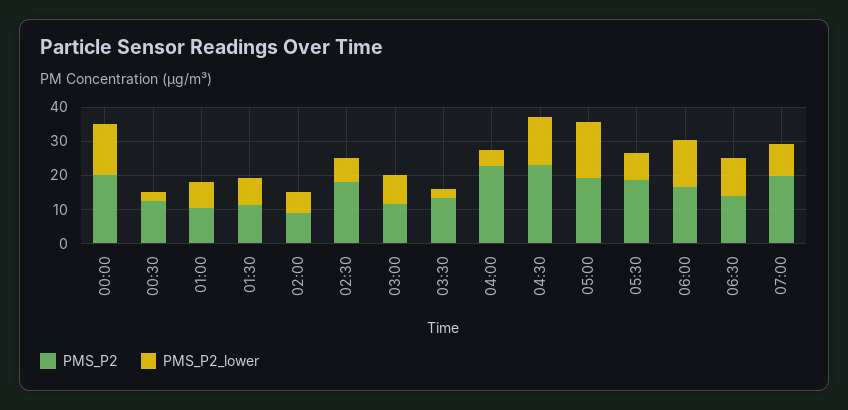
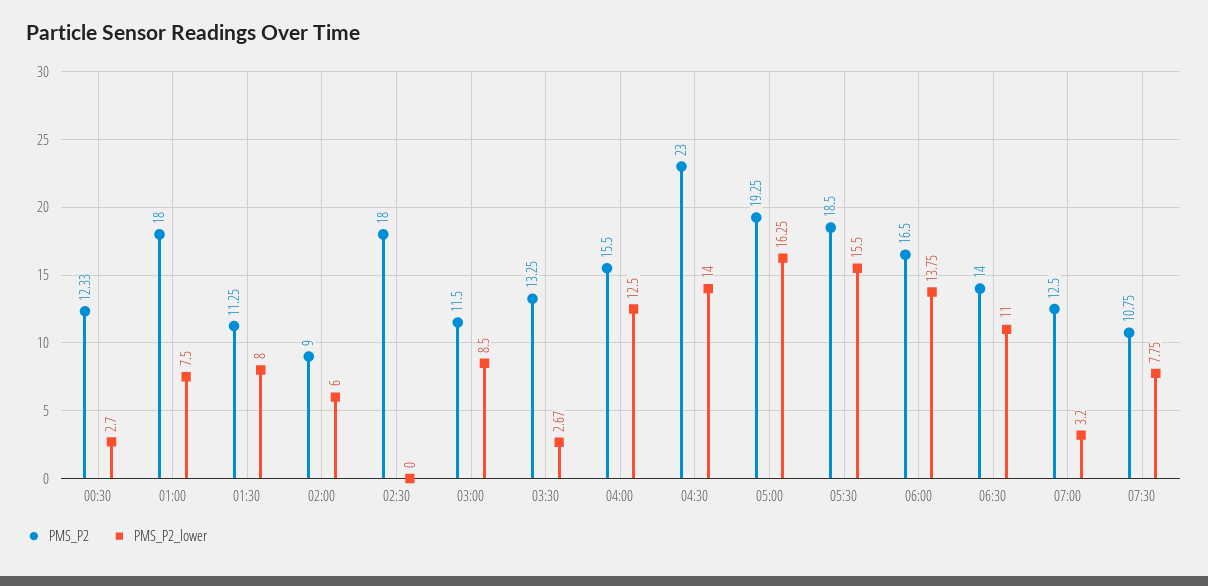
PMS_P2, 00:00: 20 -> none
PMS_P2_lower, 00:00: 15 -> none
PMS_P2, 01:00: 10 -> 18
PMS_P2_lower, 02:30: 7.5 -> 0
PMS_P2, 04:00: 22.5 -> 15.5
PMS_P2_lower, 04:00: 5 -> 12.5
PMS_P2_lower, 05:30: 7.5 -> 15.5
PMS_P2, 07:00: 20 -> 12.5
PMS_P2_lower, 07:00: 10 -> 3.2
PMS_P2, 07:30: none -> 10.75
PMS_P2_lower, 07:30: none -> 7.75

